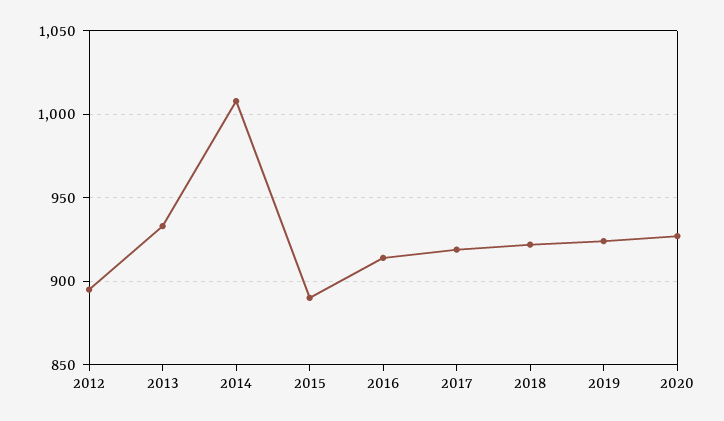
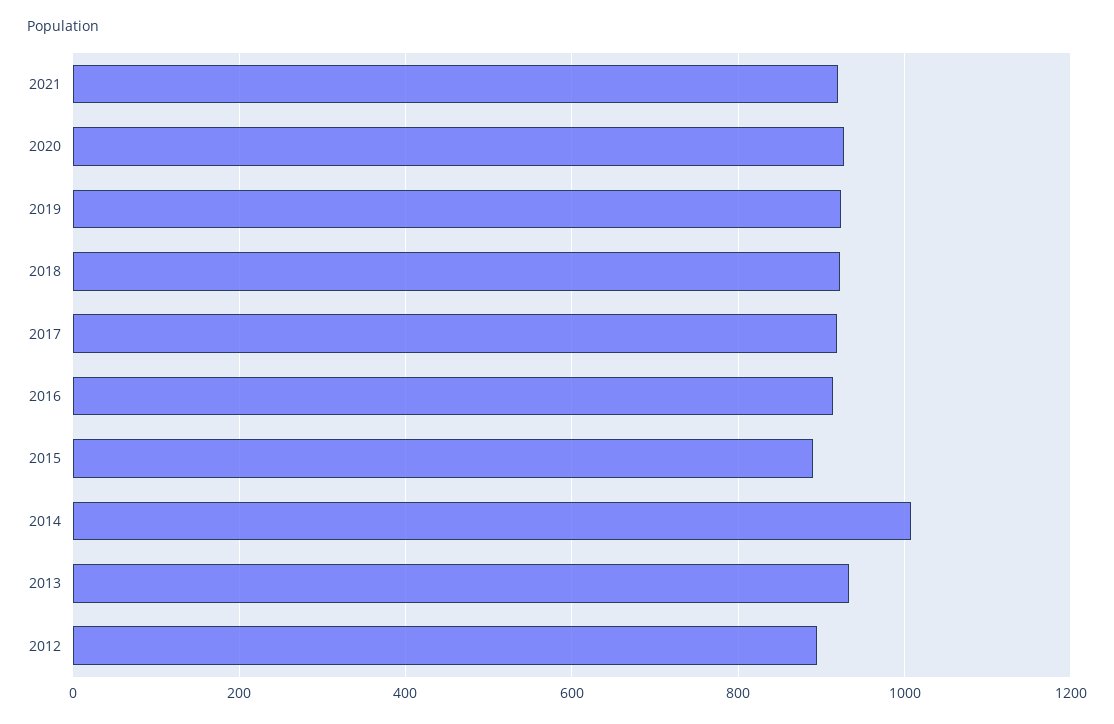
2021: none -> 920

